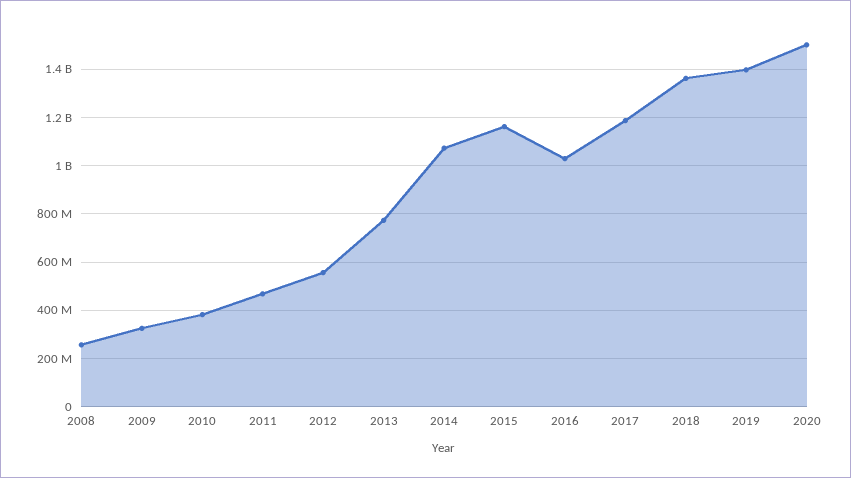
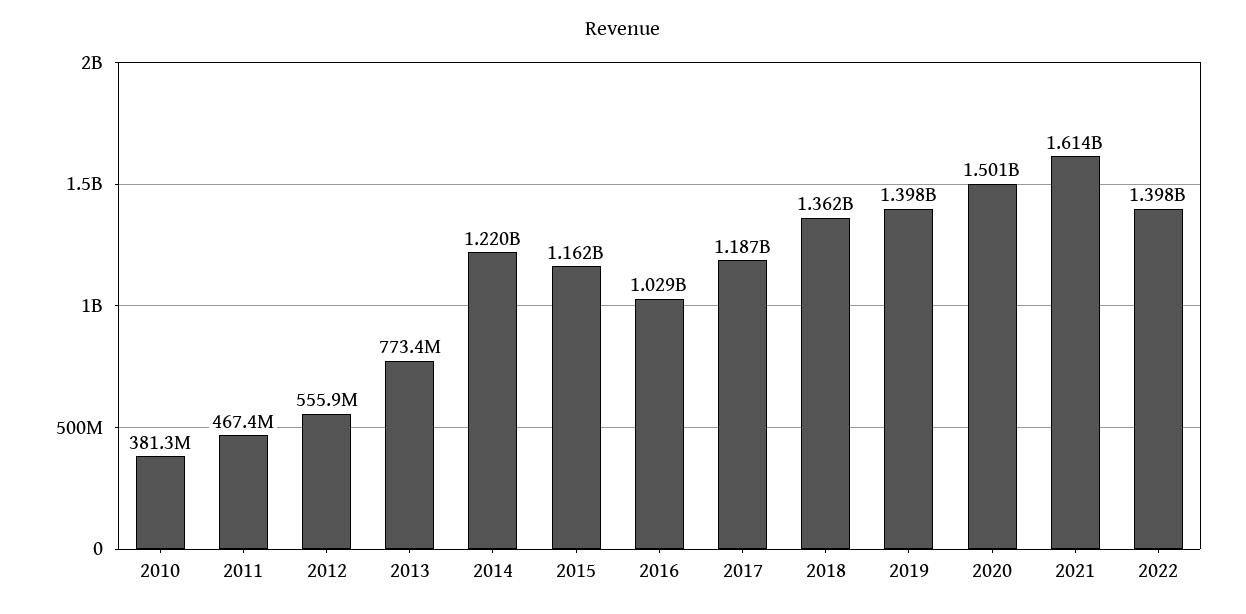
2008: 250000000 -> none
2009: 325000000 -> none
2014: 1075000000 -> 1220000000
2021: none -> 1614000000
2022: none -> 1398000000

